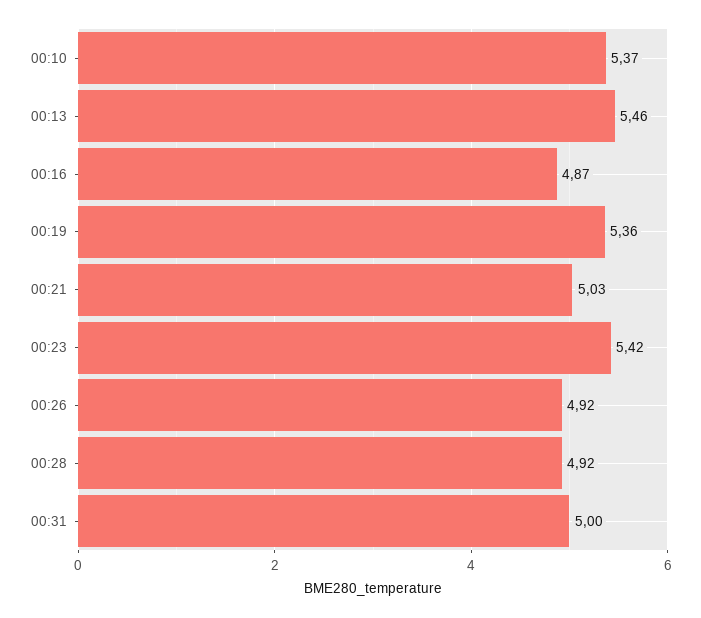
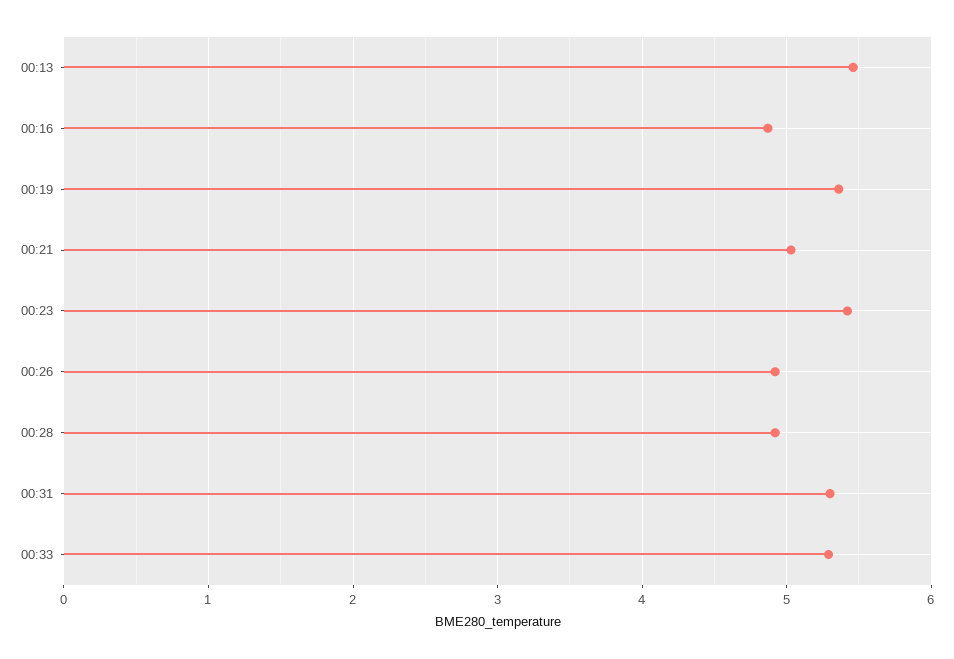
00:10: 5.37 -> none
00:31: 5 -> 5.3
00:33: none -> 5.3

